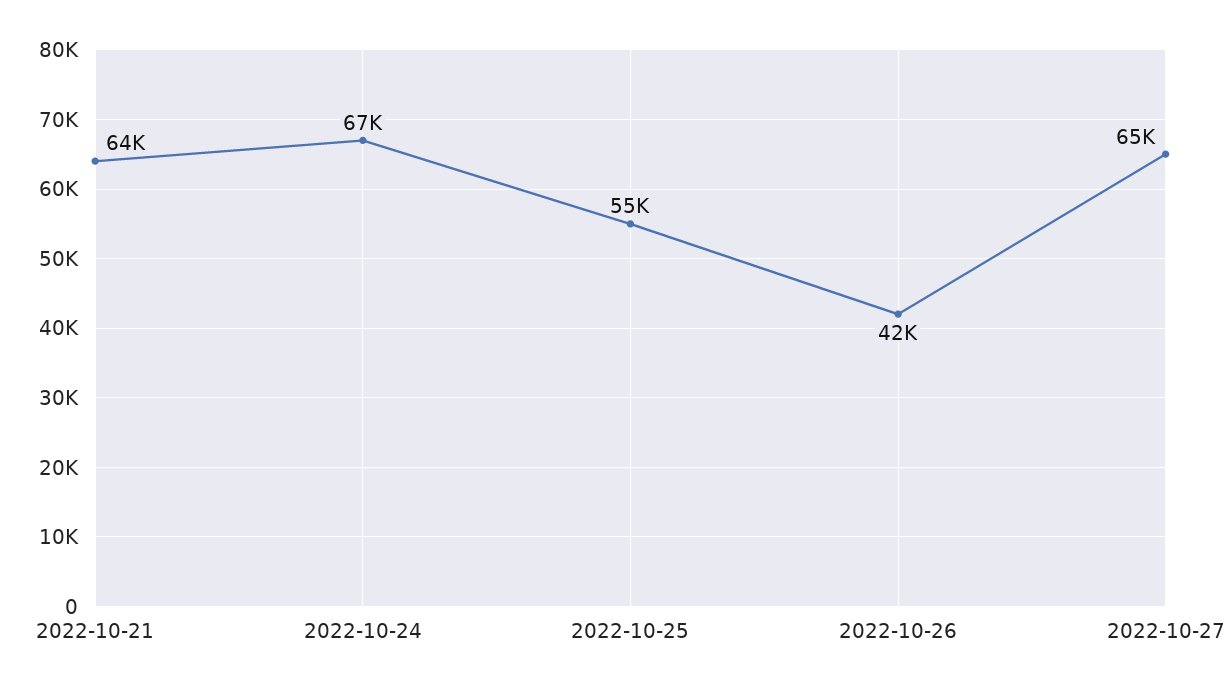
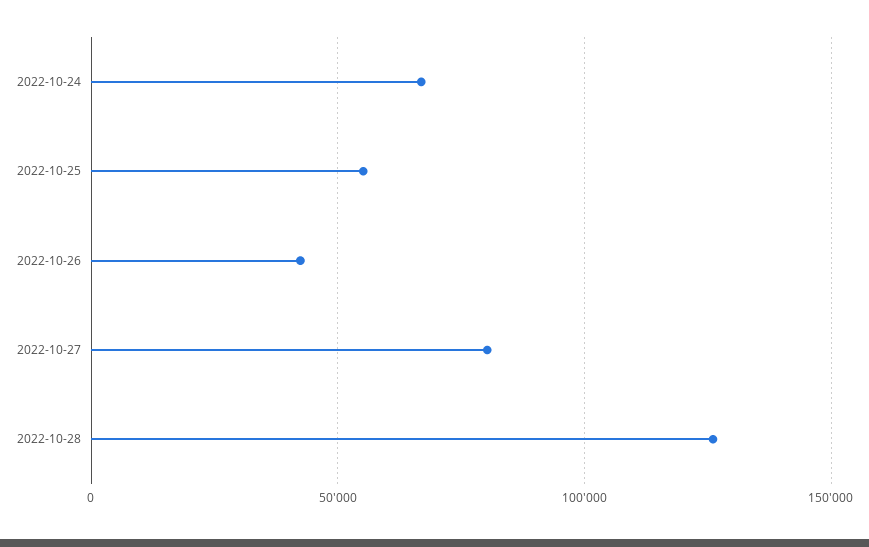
2022-10-21: 64000 -> none
2022-10-27: 65000 -> 80000
2022-10-28: none -> 125000

